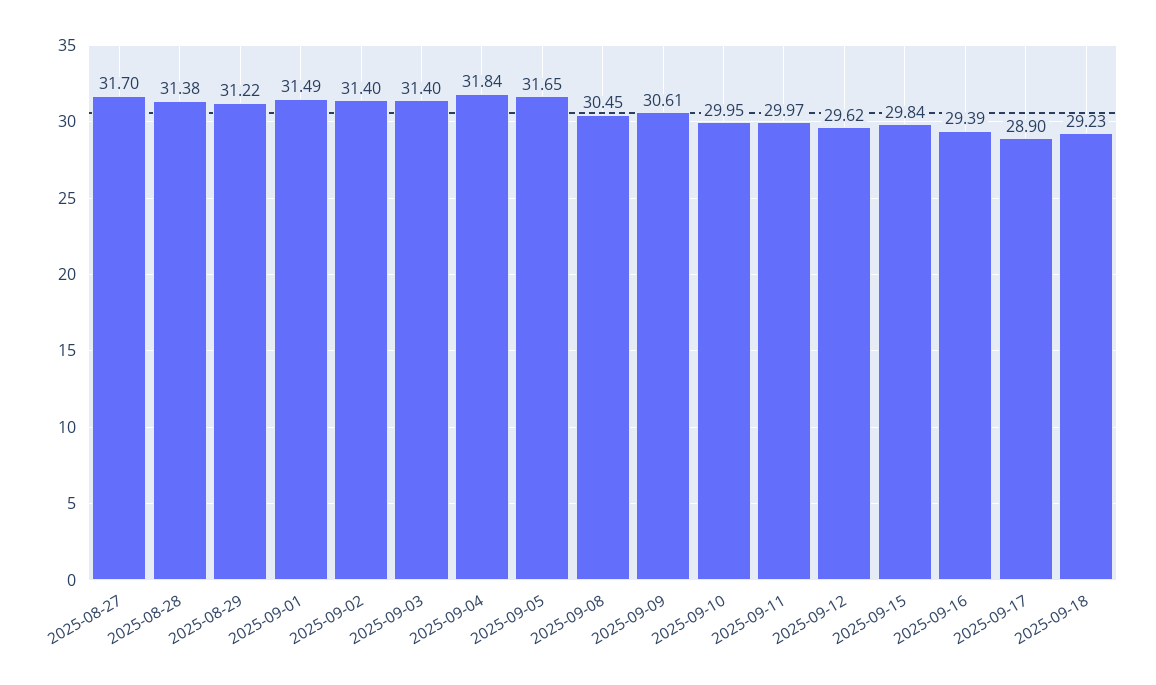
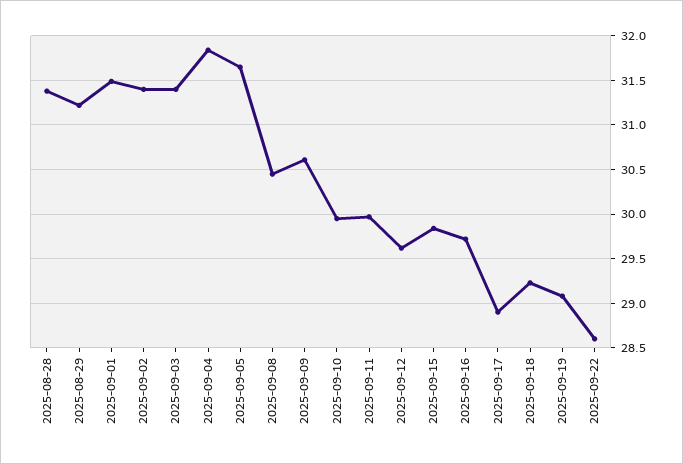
2025-08-27: 31.7 -> none
2025-09-16: 29.39 -> 29.7
2025-09-19: none -> 29.1
2025-09-22: none -> 28.6

